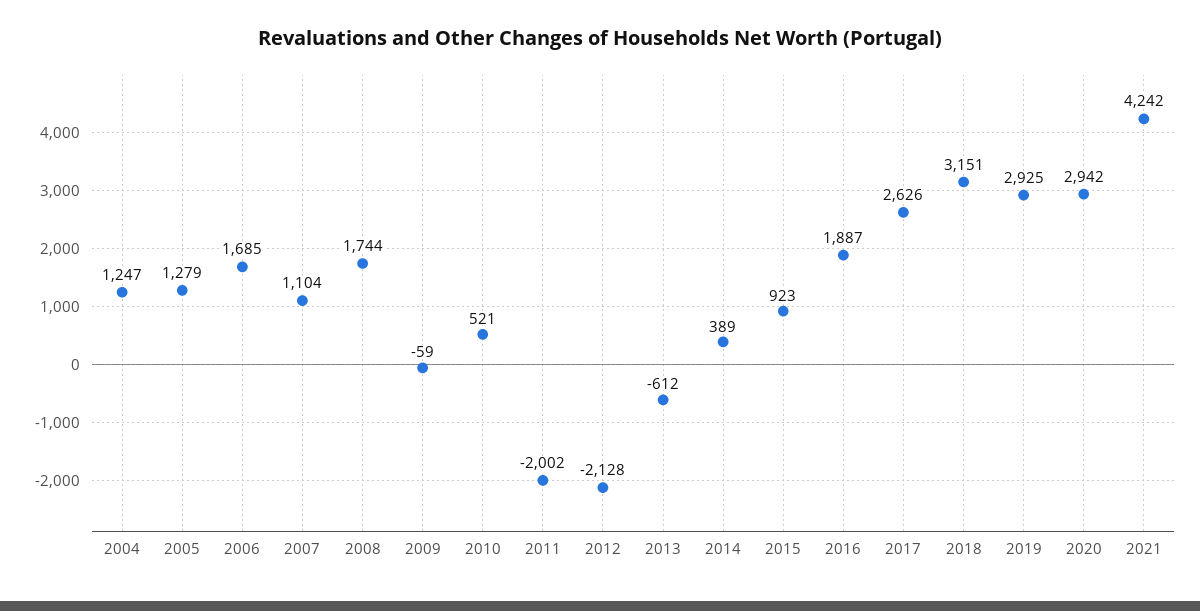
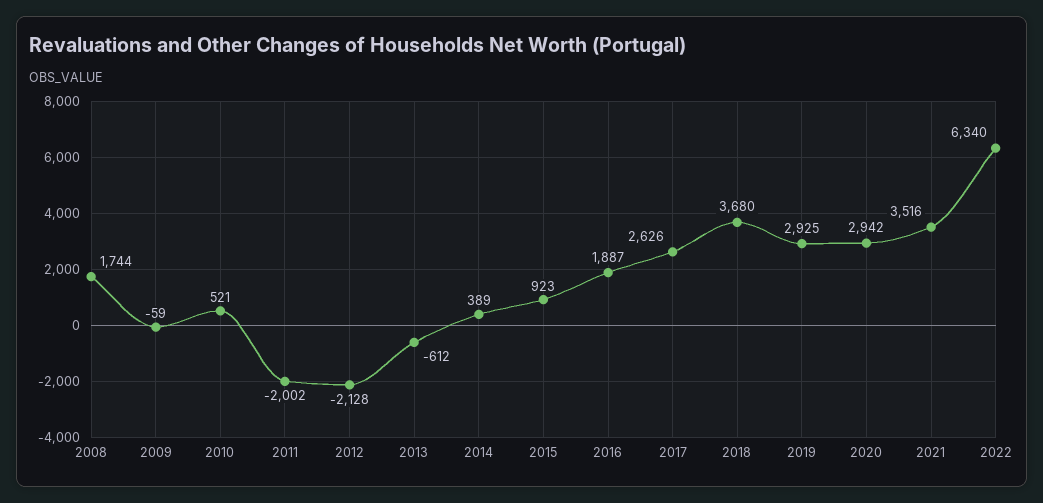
2004: 1247 -> none
2005: 1279 -> none
2006: 1685 -> none
2007: 1104 -> none
2018: 3151 -> 3680
2021: 4242 -> 3516
2022: none -> 6340

